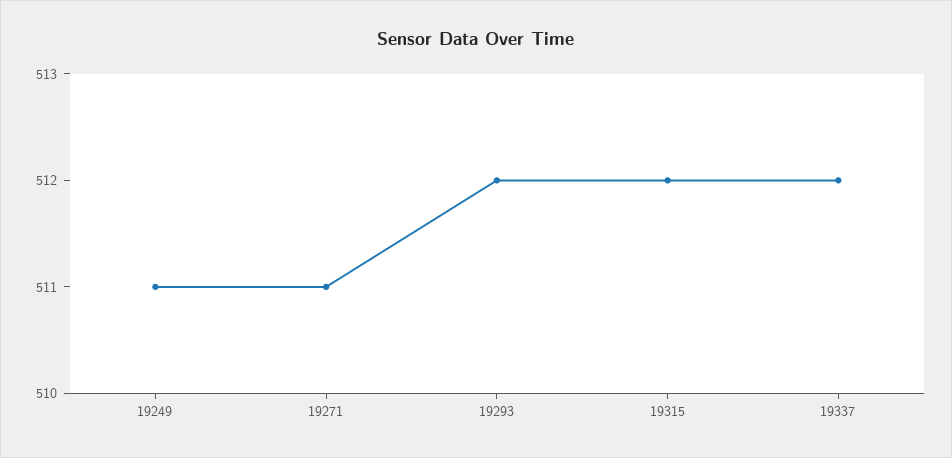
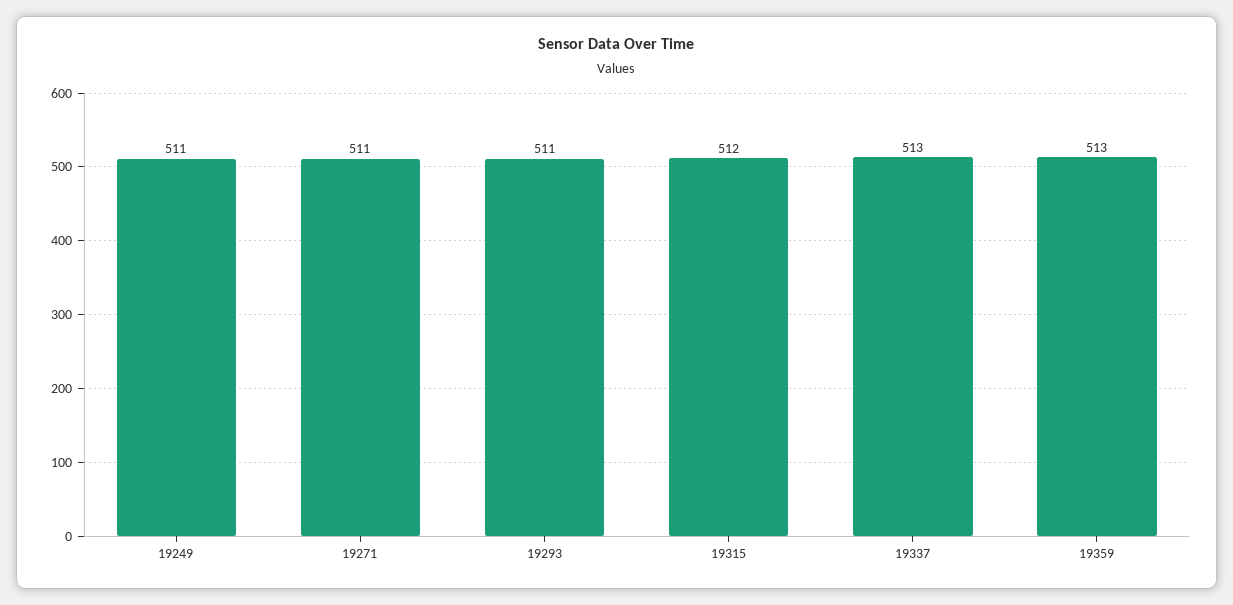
19293: 512 -> 511
19337: 512 -> 513
19359: none -> 513

